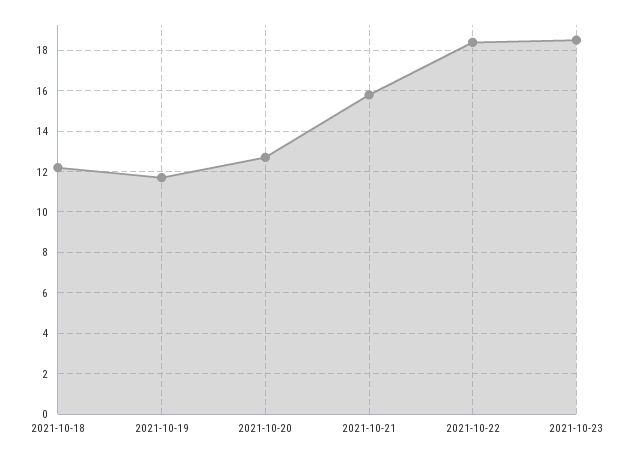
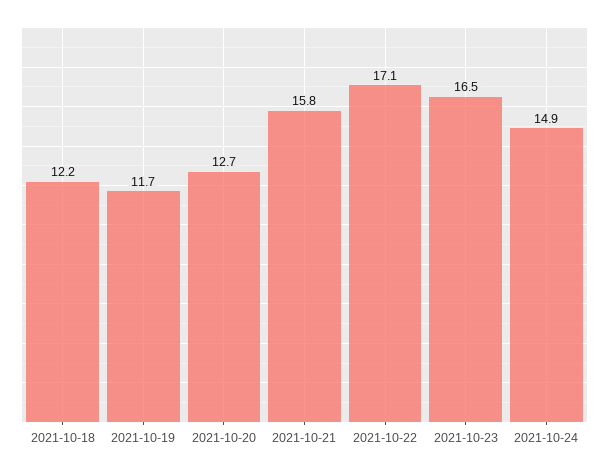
2021-10-22: 18.5 -> 17.1
2021-10-23: 18.5 -> 16.5
2021-10-24: none -> 14.9

